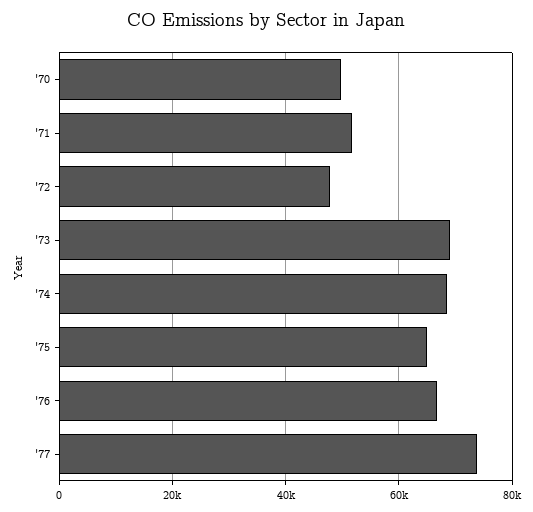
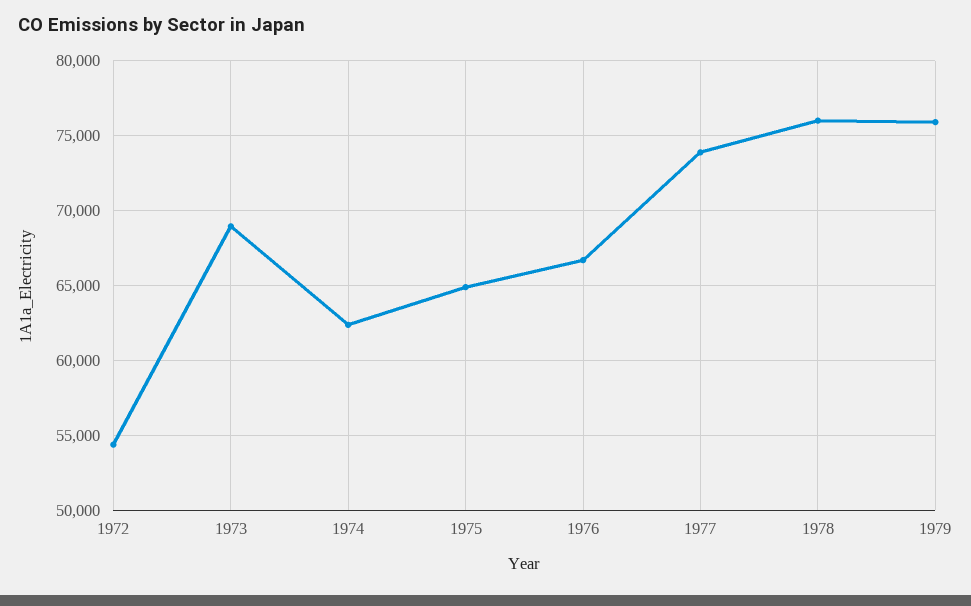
'70: 50000 -> none
'71: 52000 -> none
'72: 48000 -> 54500
'74: 68000 -> 62500
1978: none -> 76000
1979: none -> 76000

